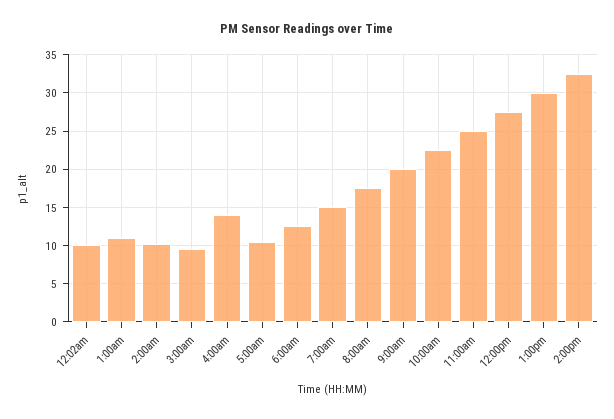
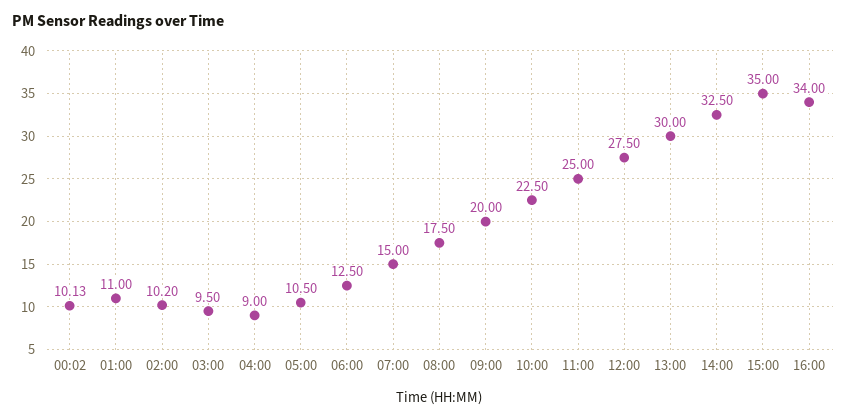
4:00am: 14 -> 9
15:00: none -> 35
16:00: none -> 34

